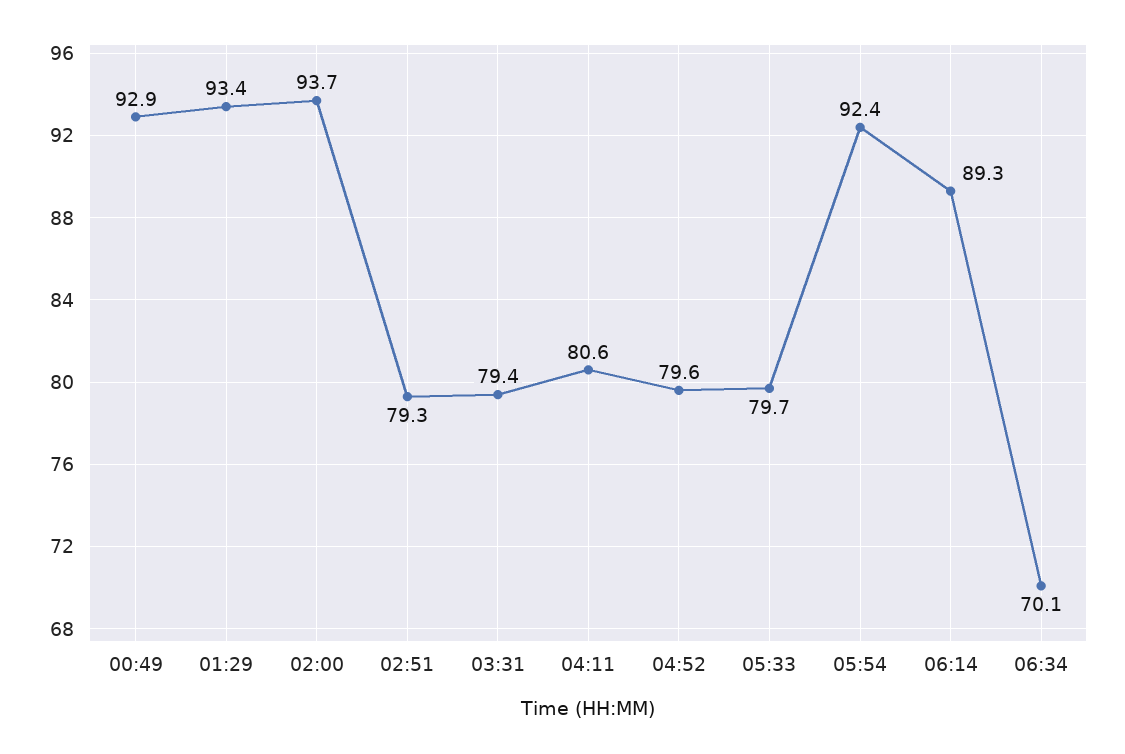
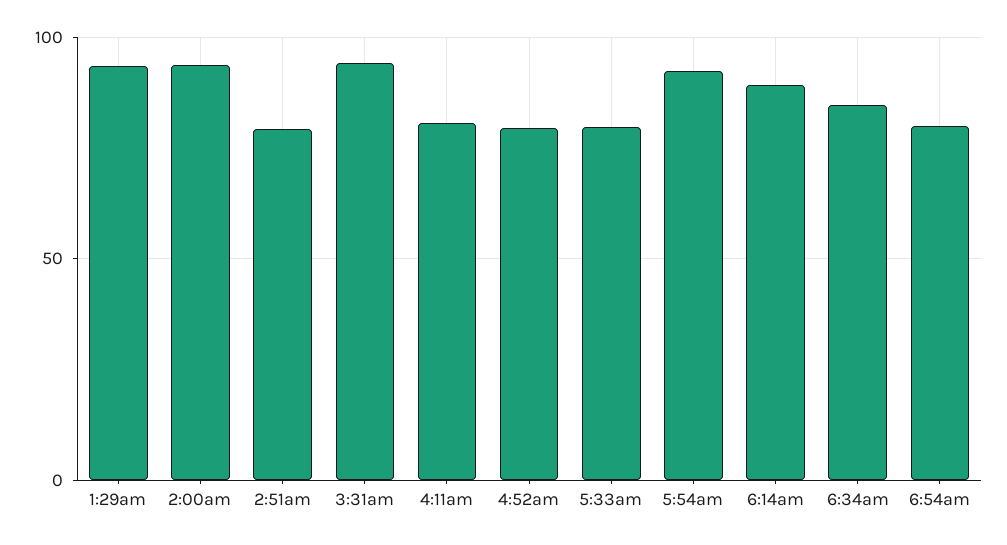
00:49: 92.9 -> none
03:31: 79.4 -> 95
06:34: 70.1 -> 85
6:54am: none -> 80

